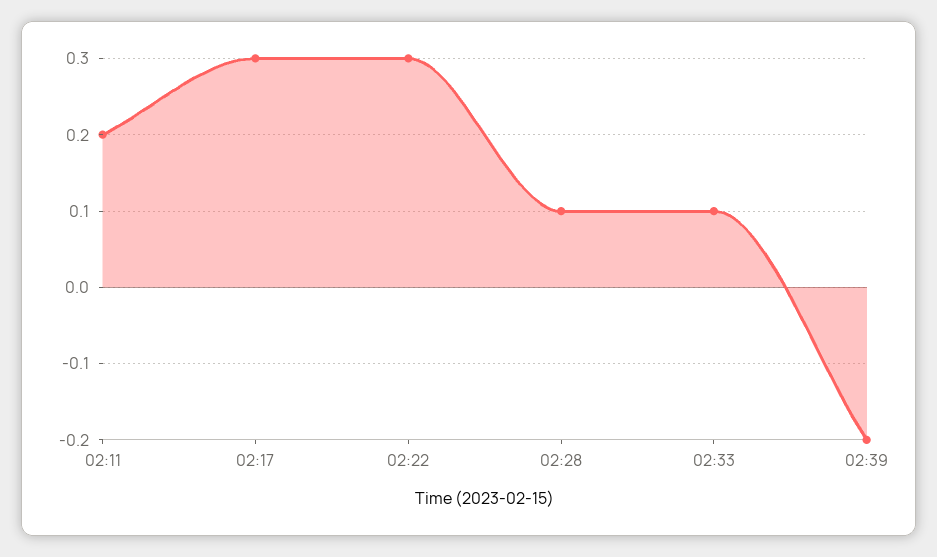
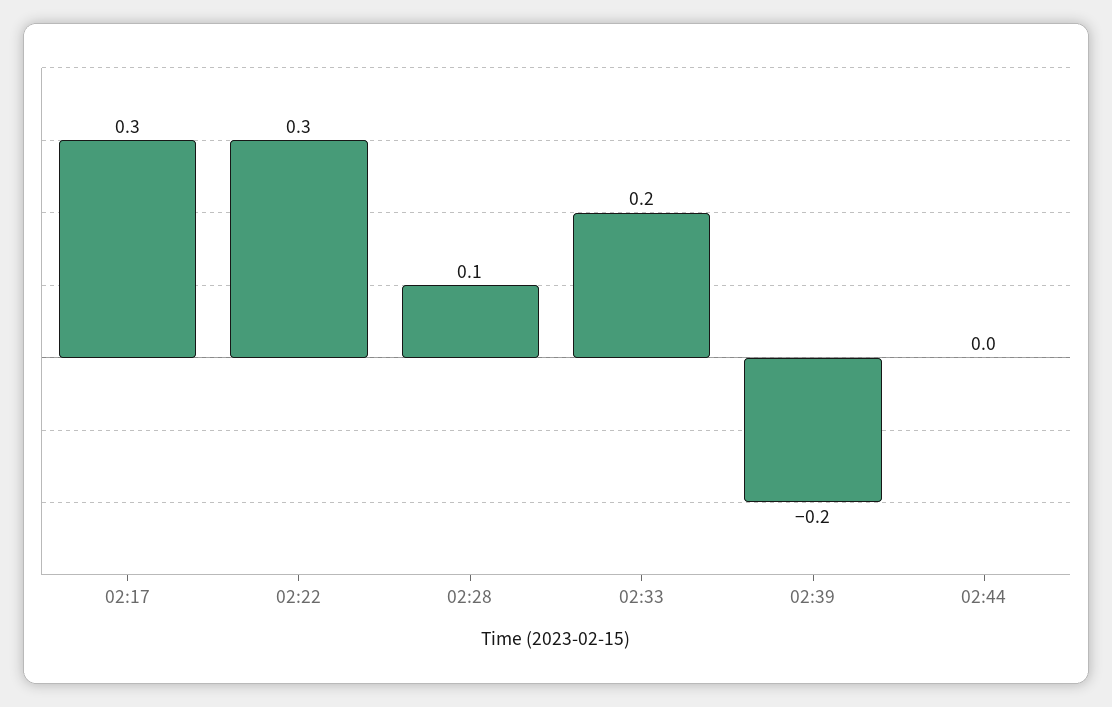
02:11: 0.2 -> none
02:33: 0.1 -> 0.2
02:44: none -> 0

